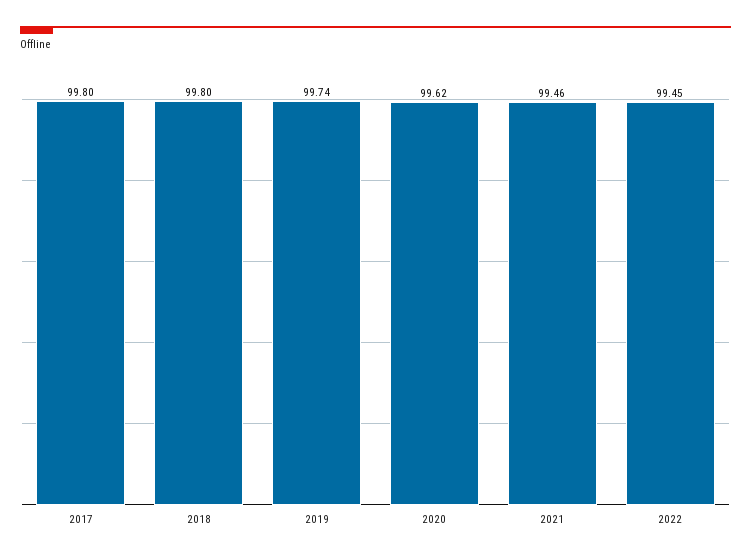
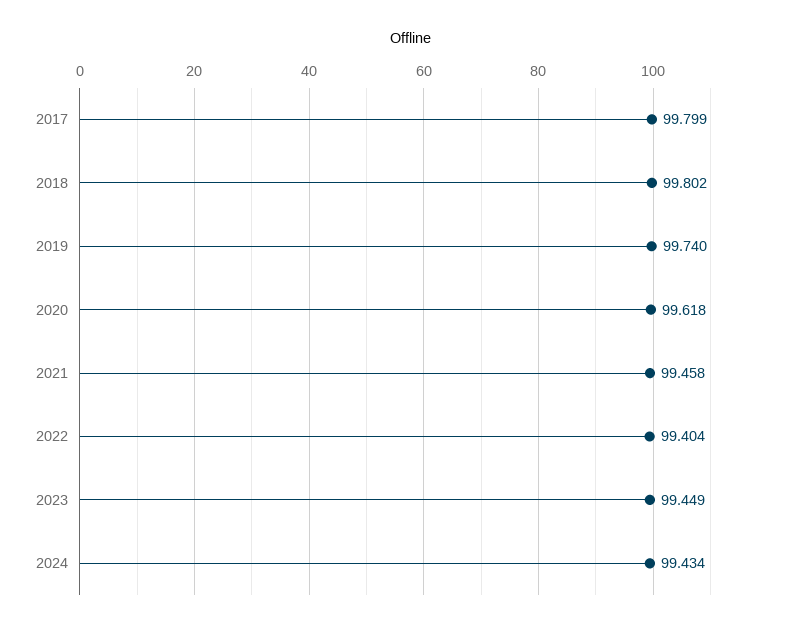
2022: 99.45 -> 99.404
2023: none -> 99.449
2024: none -> 99.434

